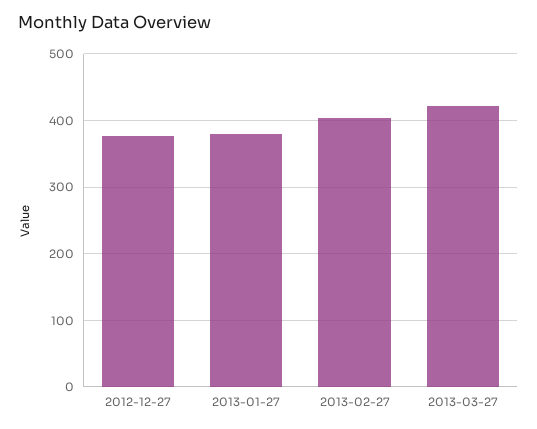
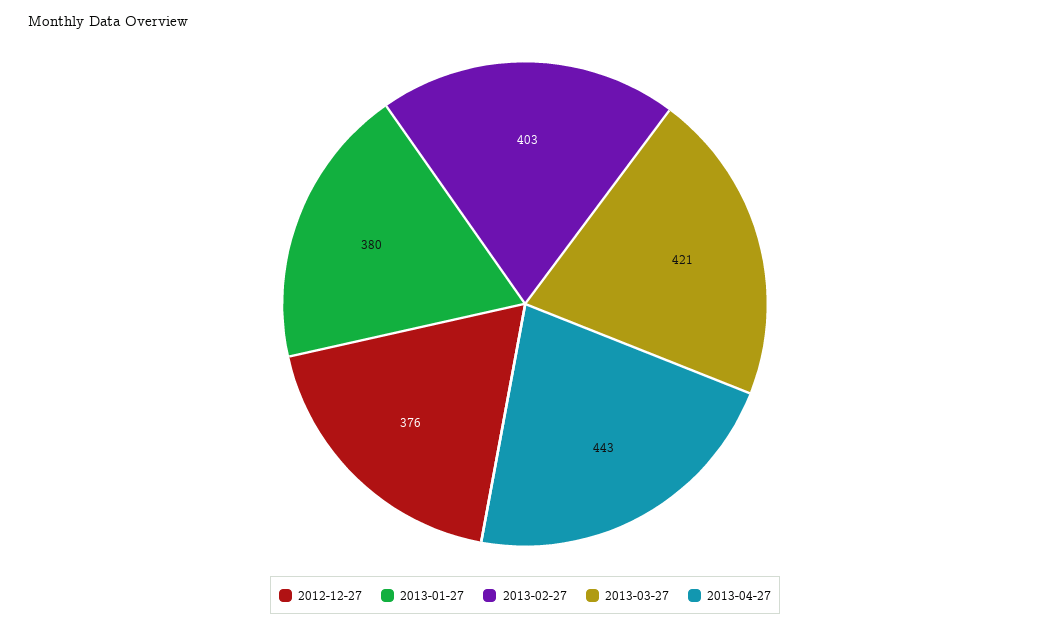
2013-04-27: none -> 443

